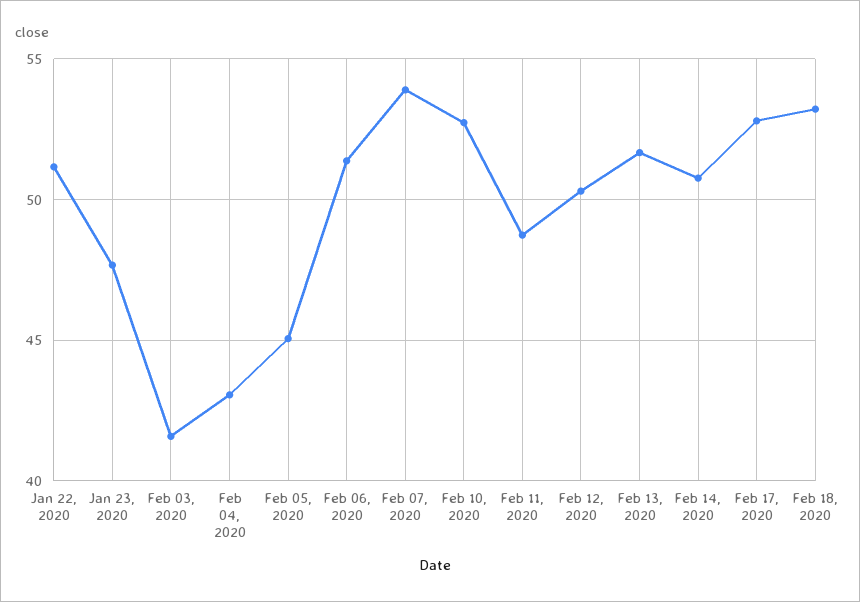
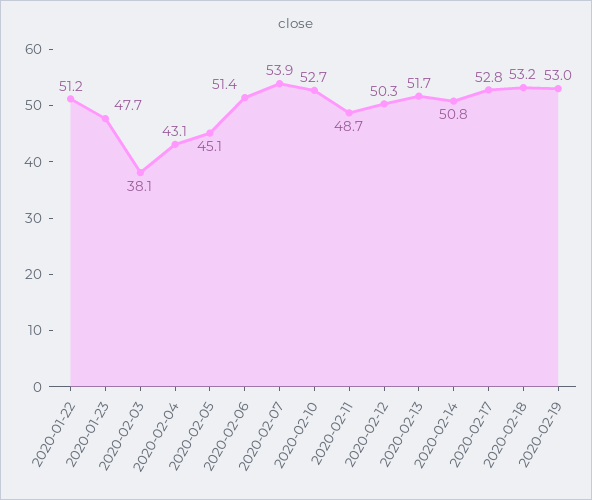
Feb 03, 2020: 41.5 -> 38.1
2020-02-19: none -> 53

